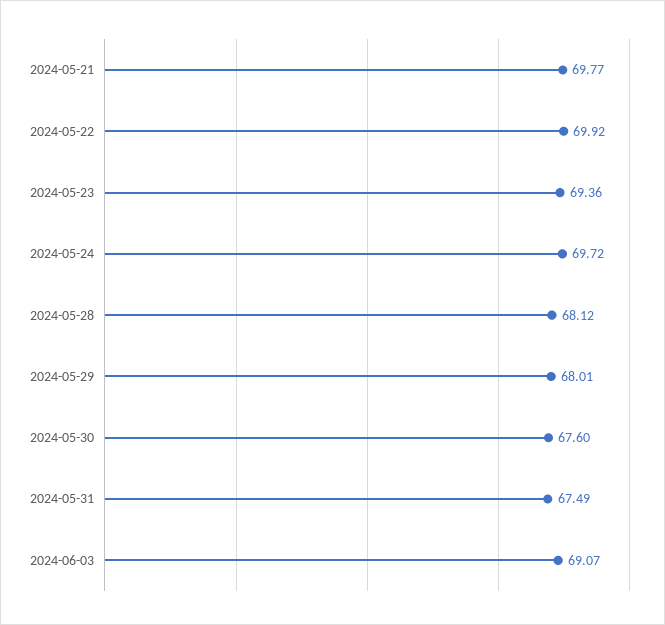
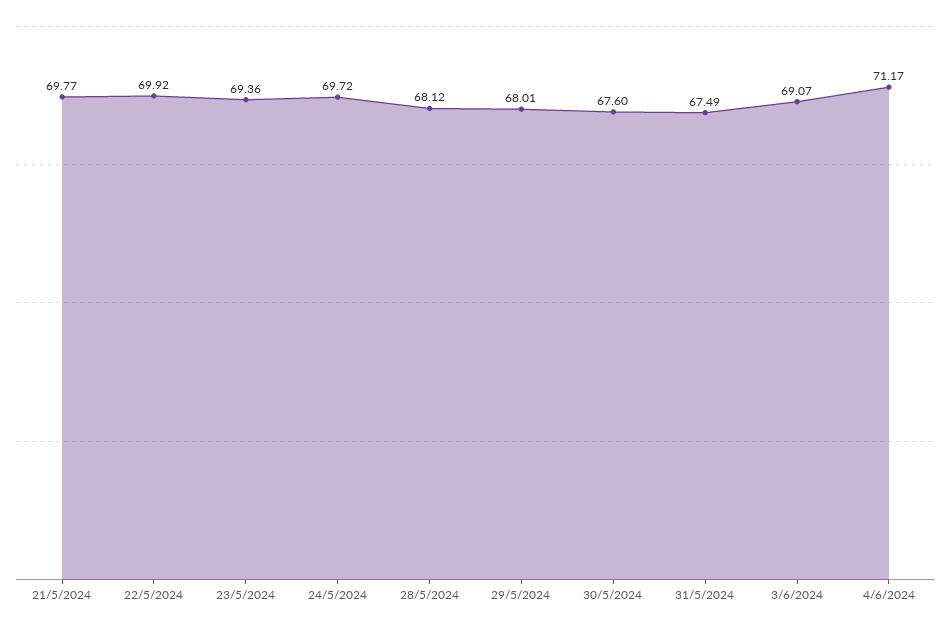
4/6/2024: none -> 71.17

